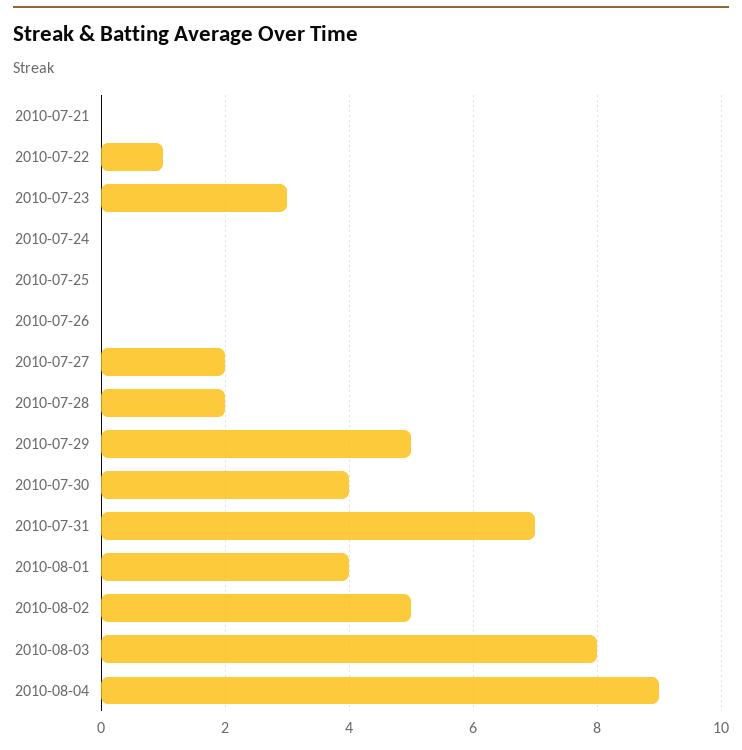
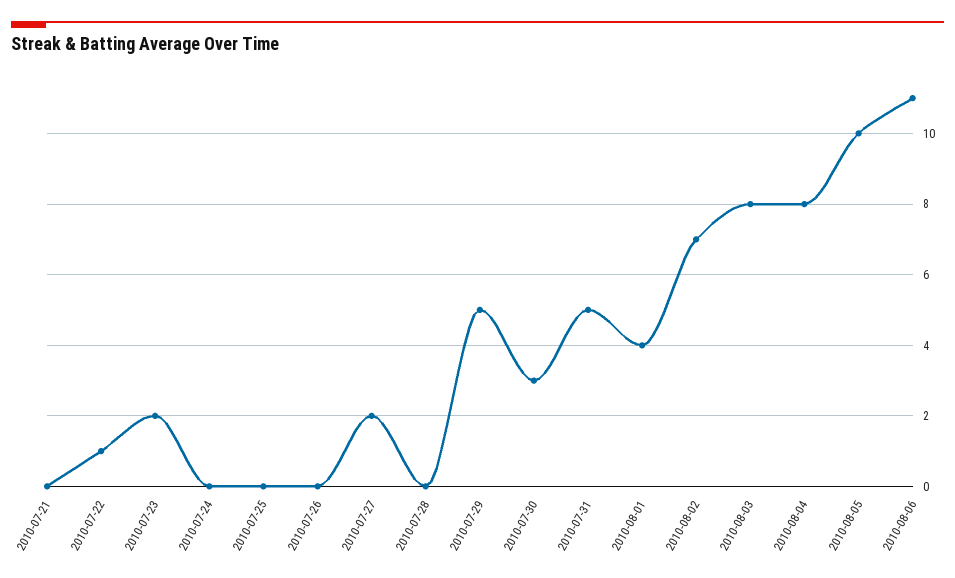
2010-07-23: 3 -> 2
2010-07-28: 2 -> 0
2010-07-30: 4 -> 3
2010-07-31: 7 -> 5
2010-08-02: 5 -> 7
2010-08-04: 9 -> 8
2010-08-05: none -> 10
2010-08-06: none -> 11

